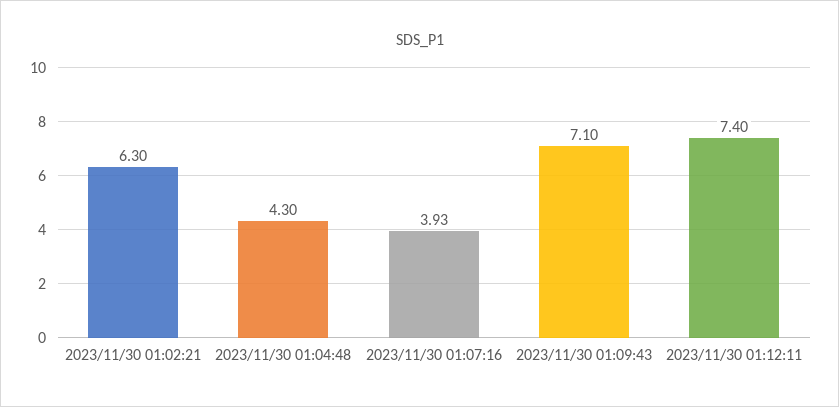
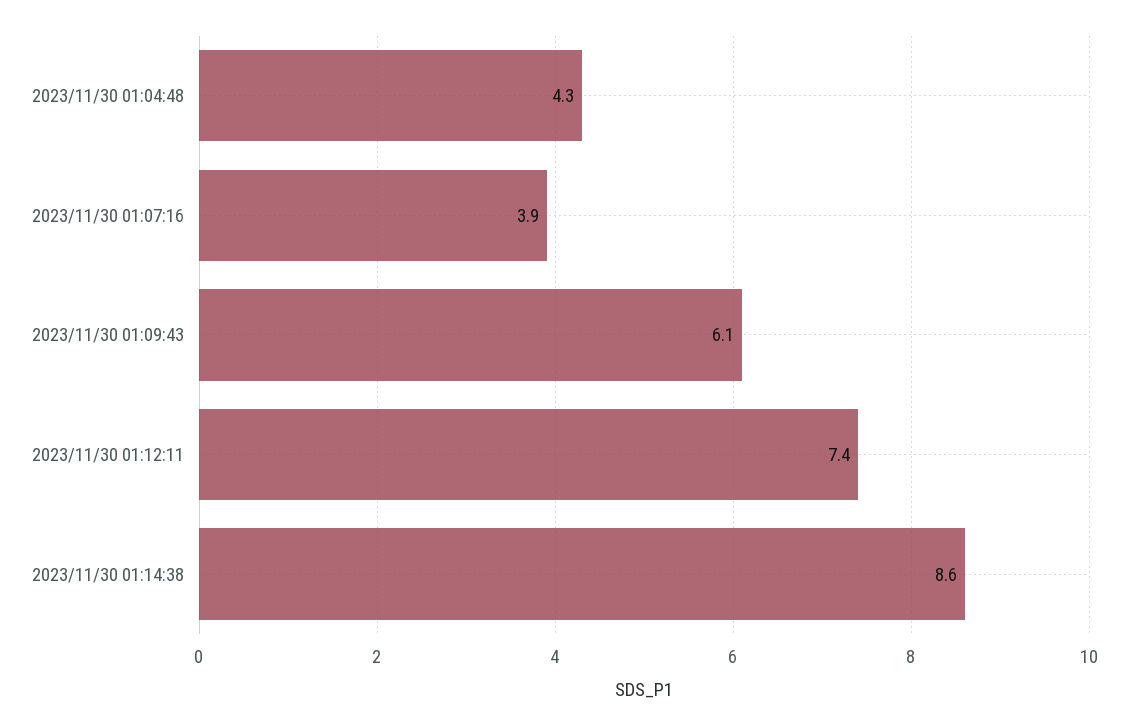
2023/11/30 01:02:21: 6.3 -> none
2023/11/30 01:09:43: 7.1 -> 6.1
2023/11/30 01:14:38: none -> 8.6

